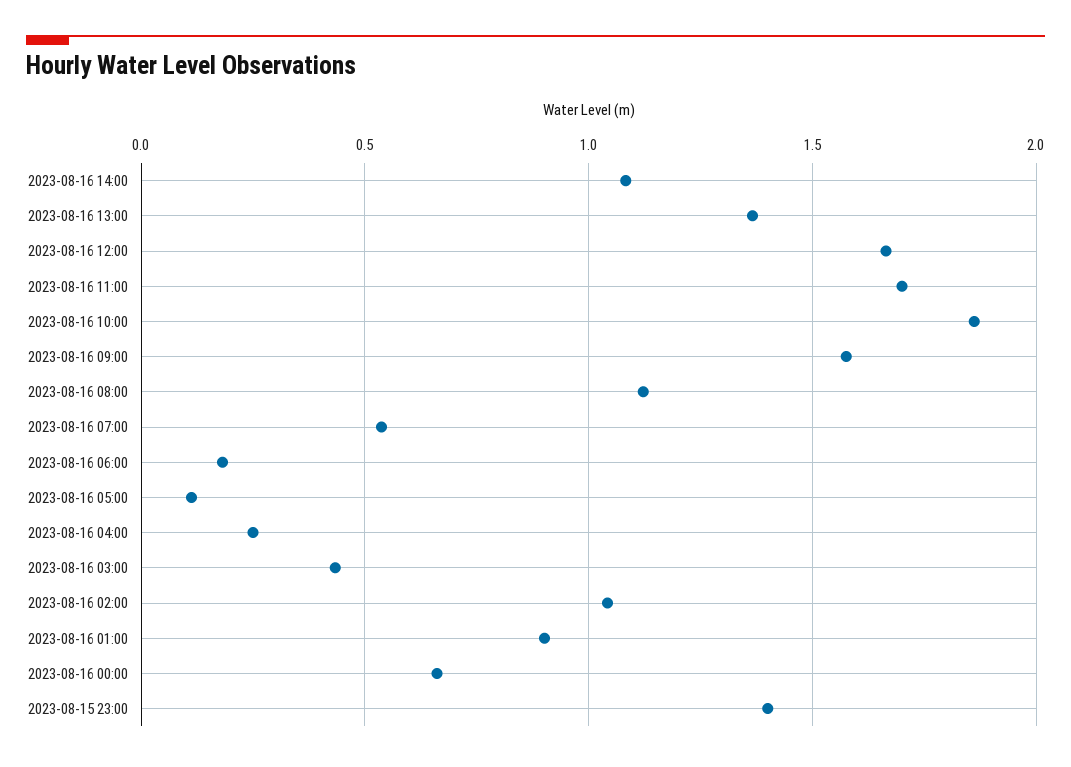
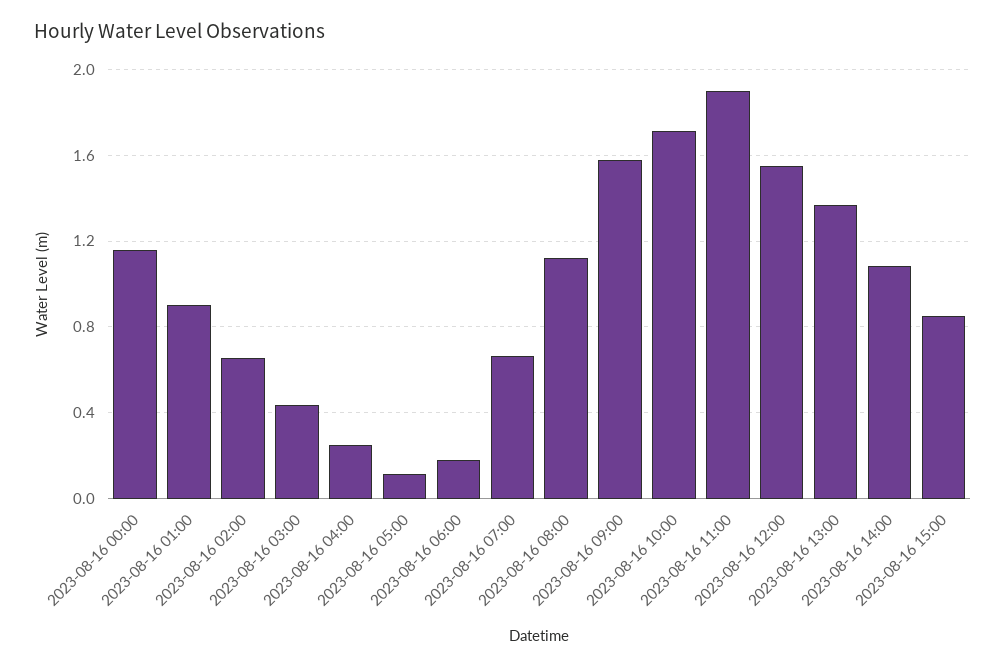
2023-08-16 12:00: 1.65 -> 1.55
2023-08-16 11:00: 1.7 -> 1.9
2023-08-16 10:00: 1.85 -> 1.7
2023-08-16 07:00: 0.55 -> 0.65
2023-08-16 02:00: 1.05 -> 0.65
2023-08-16 00:00: 0.65 -> 1.15
2023-08-15 23:00: 1.4 -> none
2023-08-16 15:00: none -> 0.85

